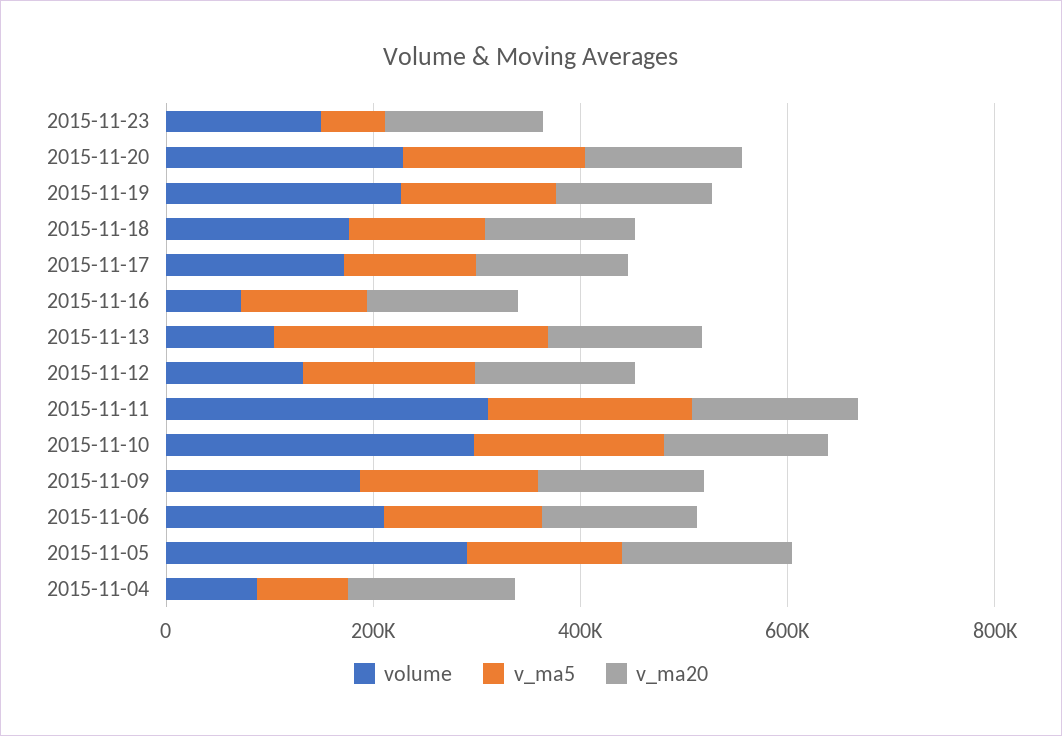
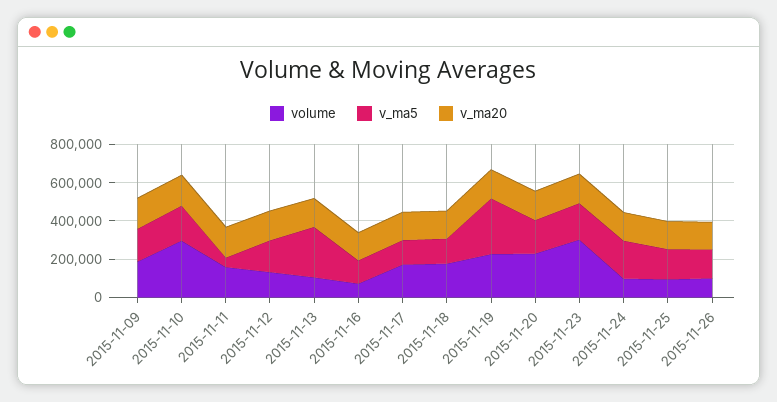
volume, 2015-11-23: 150000 -> 300000
v_ma5, 2015-11-23: 50000 -> 200000
v_ma5, 2015-11-19: 150000 -> 300000
volume, 2015-11-11: 300000 -> 150000
v_ma5, 2015-11-11: 200000 -> 50000
volume, 2015-11-06: 200000 -> none
v_ma5, 2015-11-06: 150000 -> none
v_ma20, 2015-11-06: 150000 -> none
volume, 2015-11-05: 300000 -> none
v_ma5, 2015-11-05: 150000 -> none
v_ma20, 2015-11-05: 150000 -> none
volume, 2015-11-04: 100000 -> none
v_ma5, 2015-11-04: 100000 -> none
v_ma20, 2015-11-04: 150000 -> none
volume, 2015-11-24: none -> 100000
v_ma5, 2015-11-24: none -> 200000
v_ma20, 2015-11-24: none -> 150000
volume, 2015-11-25: none -> 100000
v_ma5, 2015-11-25: none -> 150000
v_ma20, 2015-11-25: none -> 150000
volume, 2015-11-26: none -> 100000
v_ma5, 2015-11-26: none -> 150000
v_ma20, 2015-11-26: none -> 150000

